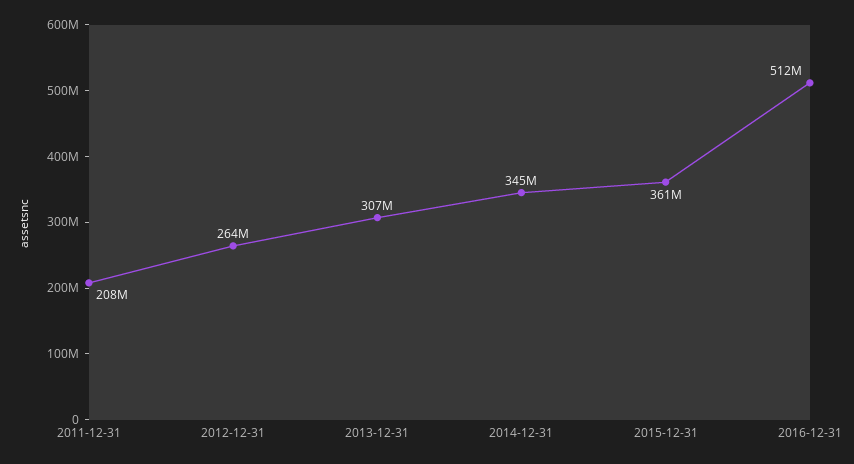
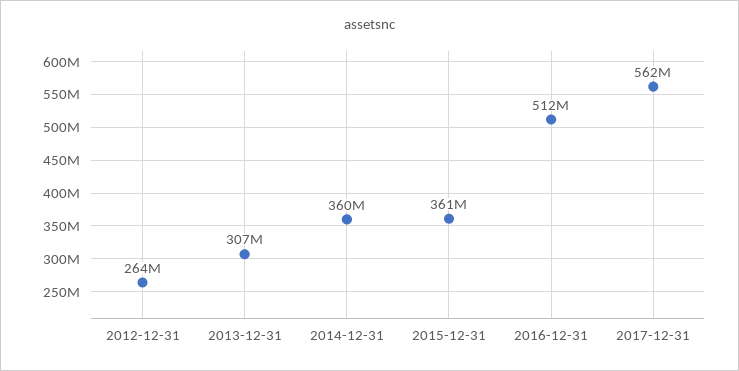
2011-12-31: 208000000 -> none
2014-12-31: 345000000 -> 360000000
2017-12-31: none -> 562000000

